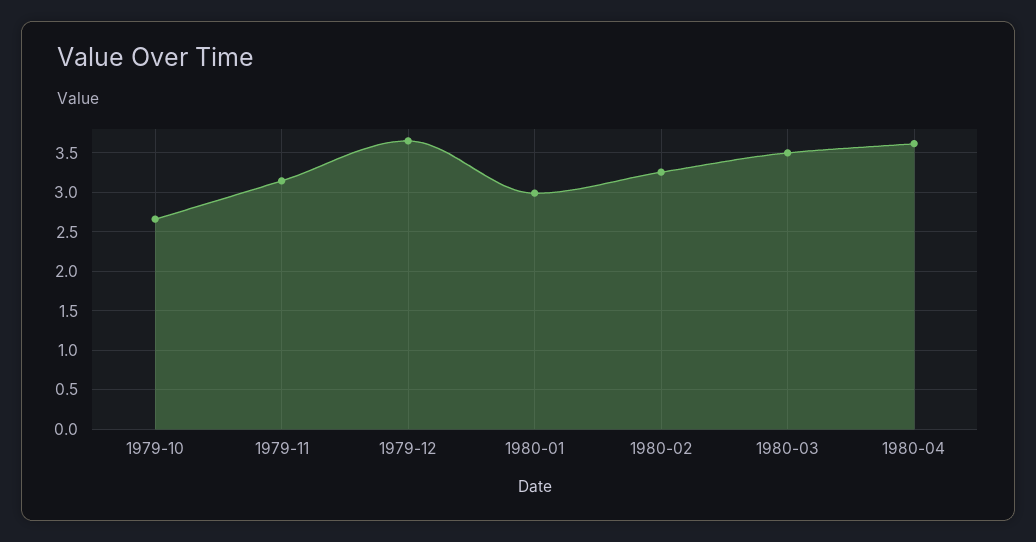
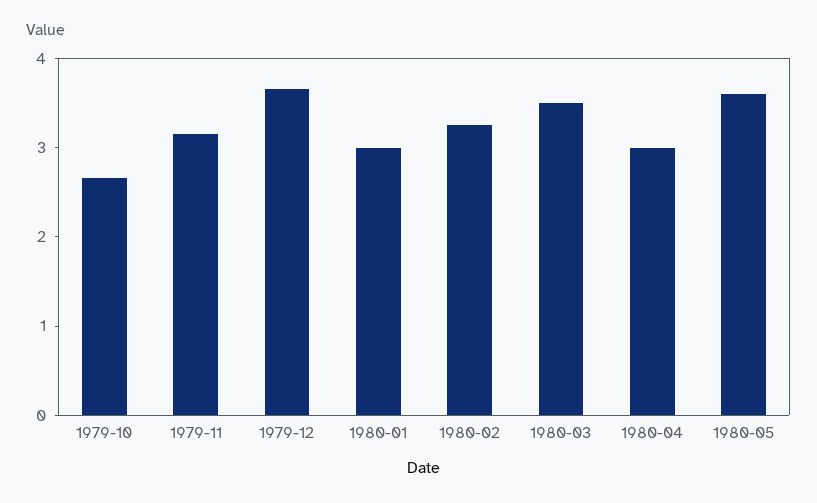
1980-04: 3.6 -> 3
1980-05: none -> 3.6

